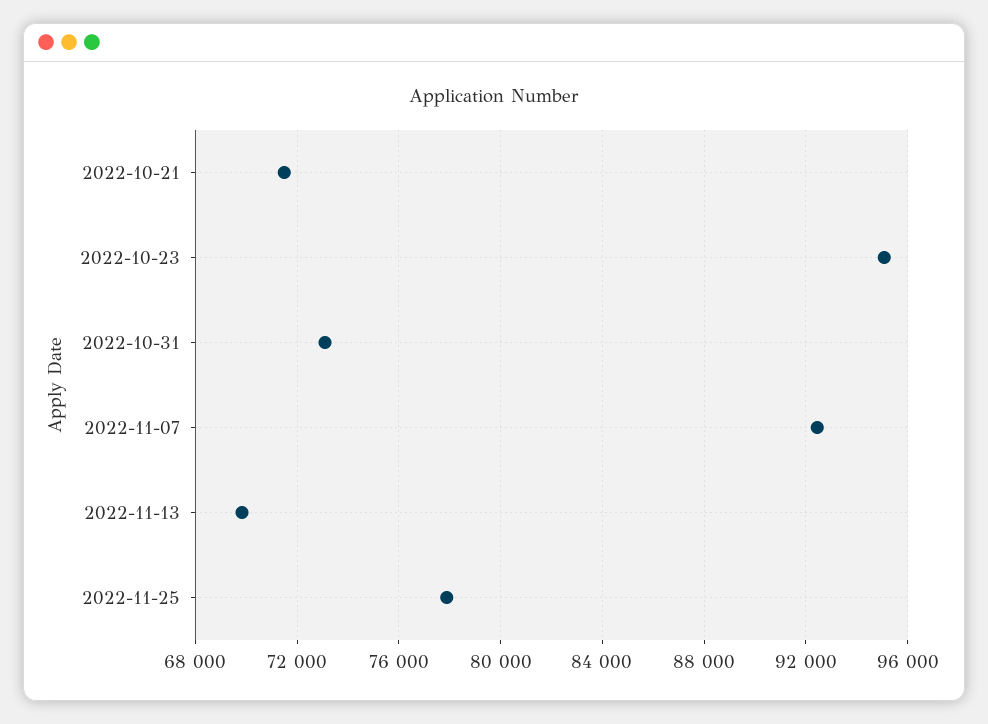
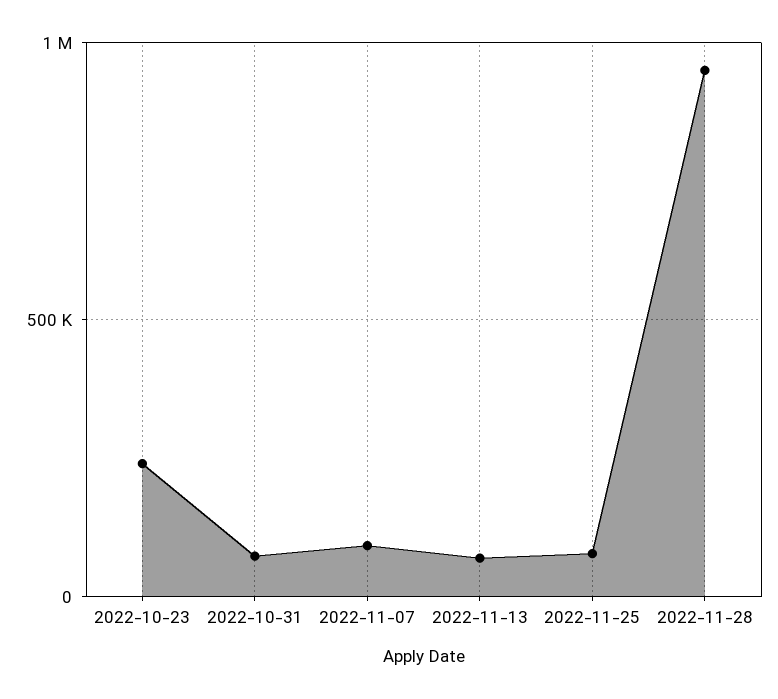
2022-10-21: 71500 -> none
2022-10-23: 95000 -> 250000
2022-11-28: none -> 950000

